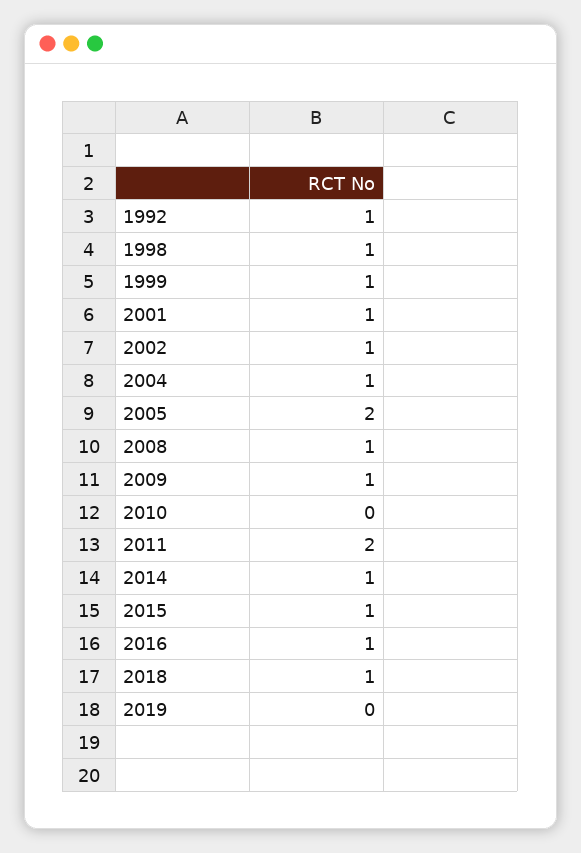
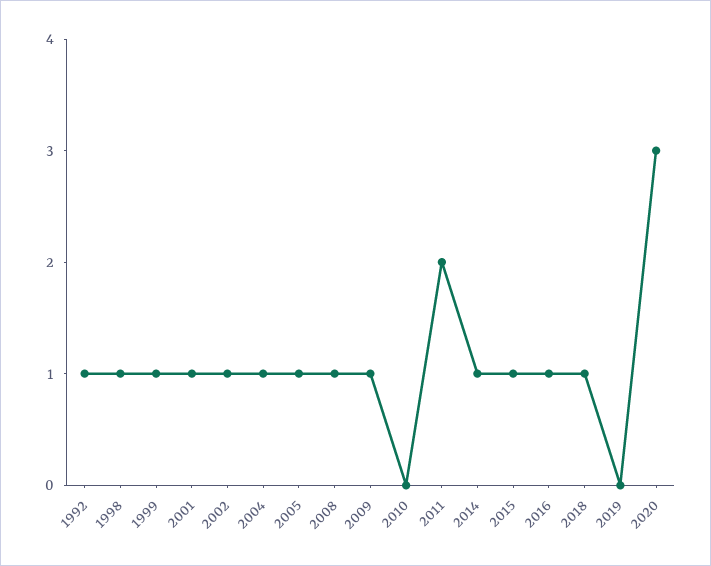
2005: 2 -> 1
2020: none -> 3

